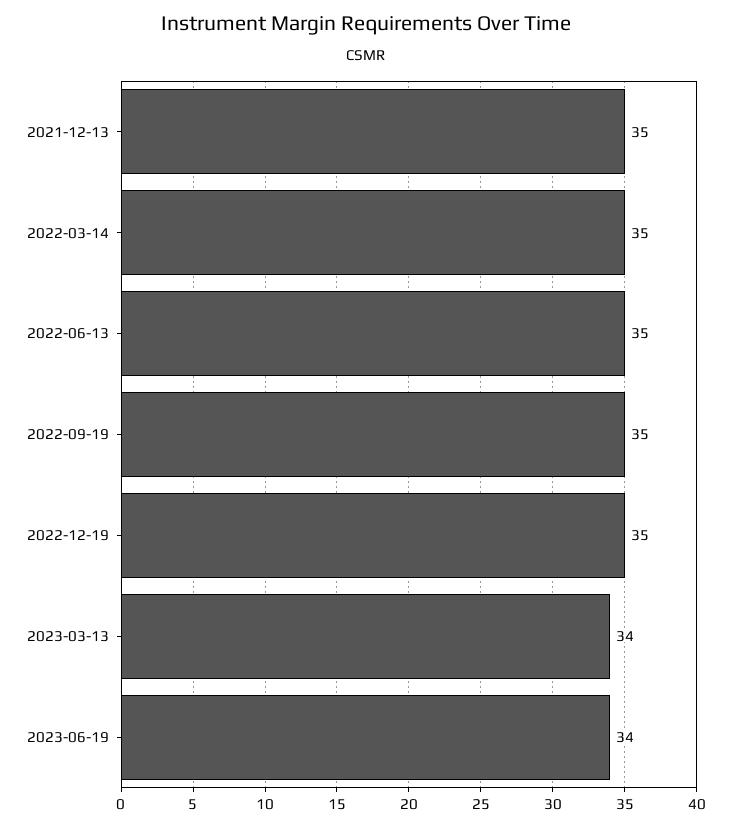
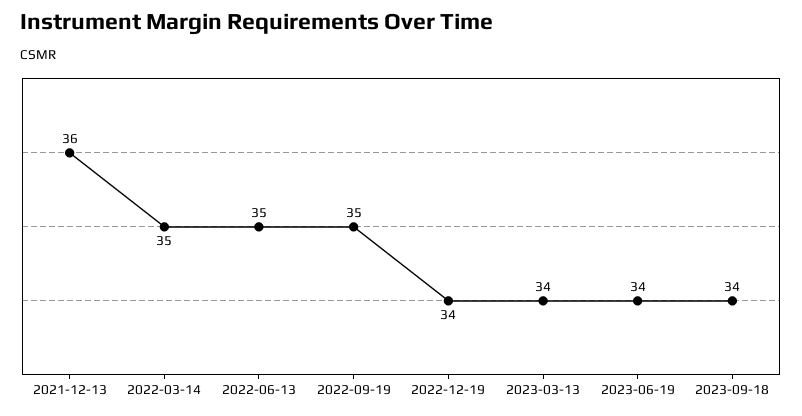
2021-12-13: 35 -> 36
2022-12-19: 35 -> 34
2023-09-18: none -> 34

